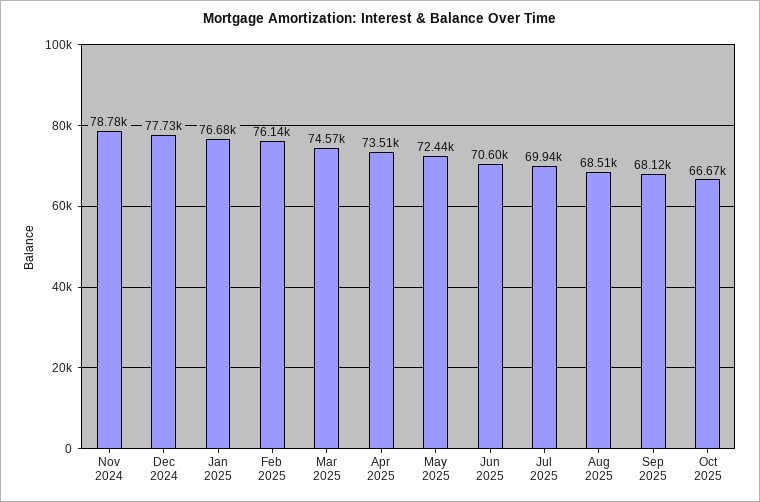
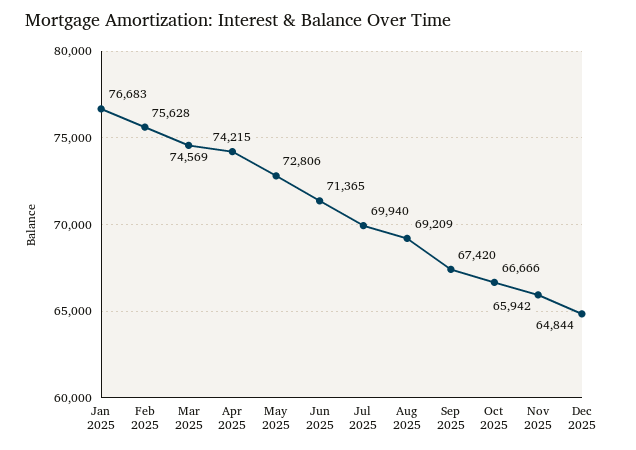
Nov 2024: 78780 -> none
Dec 2024: 77730 -> none
Feb 2025: 76140 -> 75628
Apr 2025: 73510 -> 74215
May 2025: 72440 -> 72806
Jun 2025: 70600 -> 71365
Aug 2025: 68510 -> 69209
Sep 2025: 68120 -> 67420
Nov 2025: none -> 65942
Dec 2025: none -> 64844

